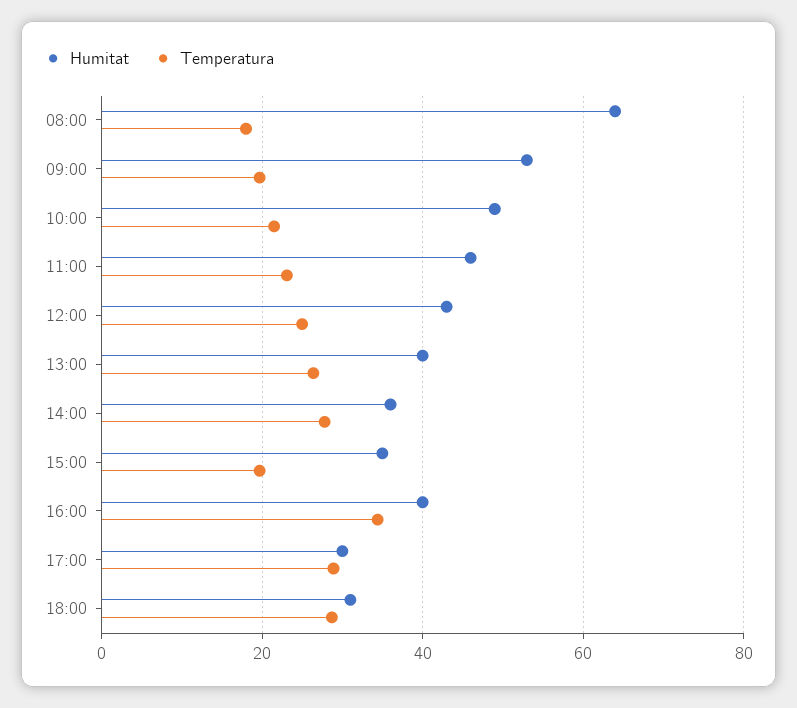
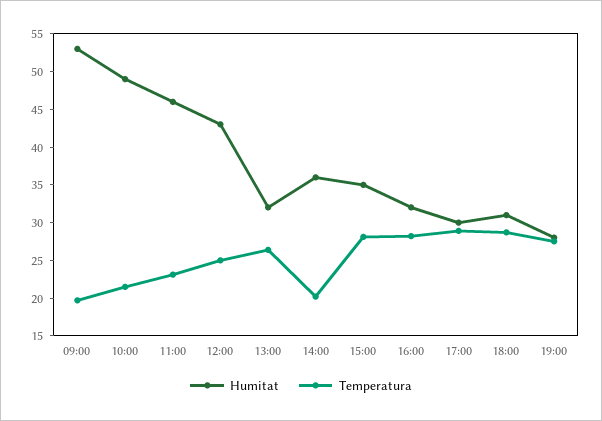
Humitat, 08:00: 64 -> none
Temperatura, 08:00: 18 -> none
Humitat, 13:00: 40 -> 32.5
Temperatura, 14:00: 28 -> 20
Temperatura, 15:00: 20 -> 27.5
Humitat, 16:00: 40 -> 32.5
Temperatura, 16:00: 34 -> 27.5
Humitat, 19:00: none -> 27.5
Temperatura, 19:00: none -> 27.5

